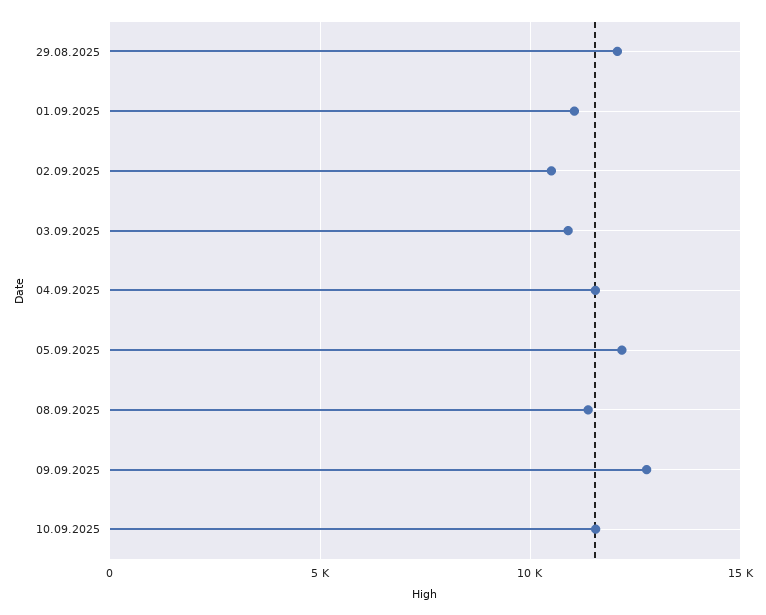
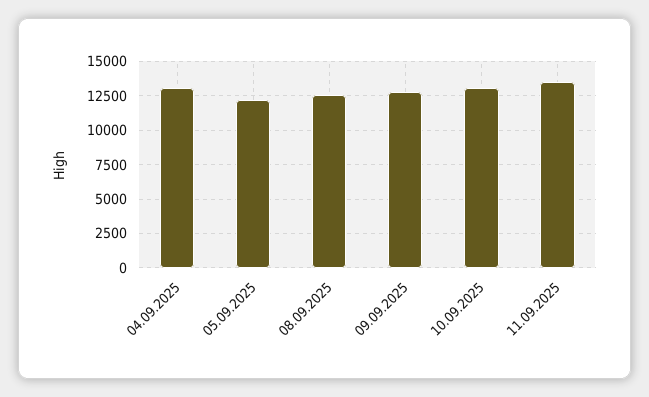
29.08.2025: 12000 -> none
01.09.2025: 11000 -> none
02.09.2025: 10500 -> none
03.09.2025: 11000 -> none
04.09.2025: 11500 -> 13000
08.09.2025: 11500 -> 12500
10.09.2025: 11500 -> 13000
11.09.2025: none -> 13500

